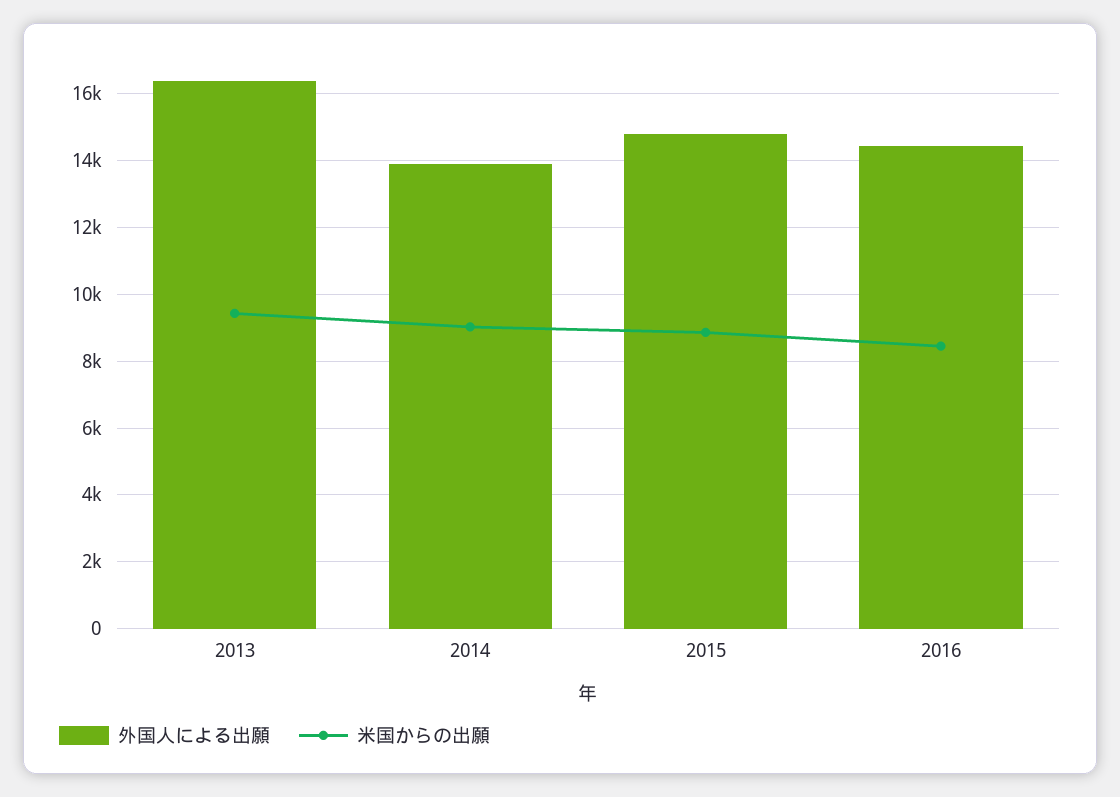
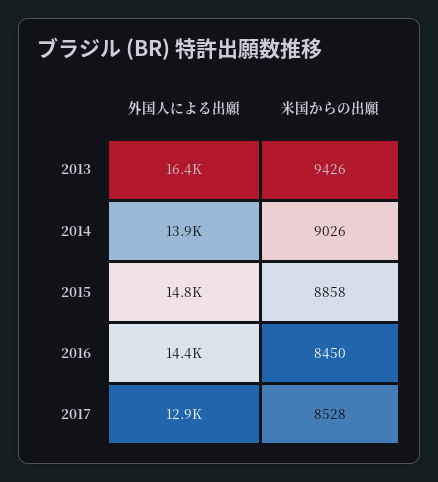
外国人による出願, 2017: none -> 12900
米国からの出願, 2017: none -> 8528

